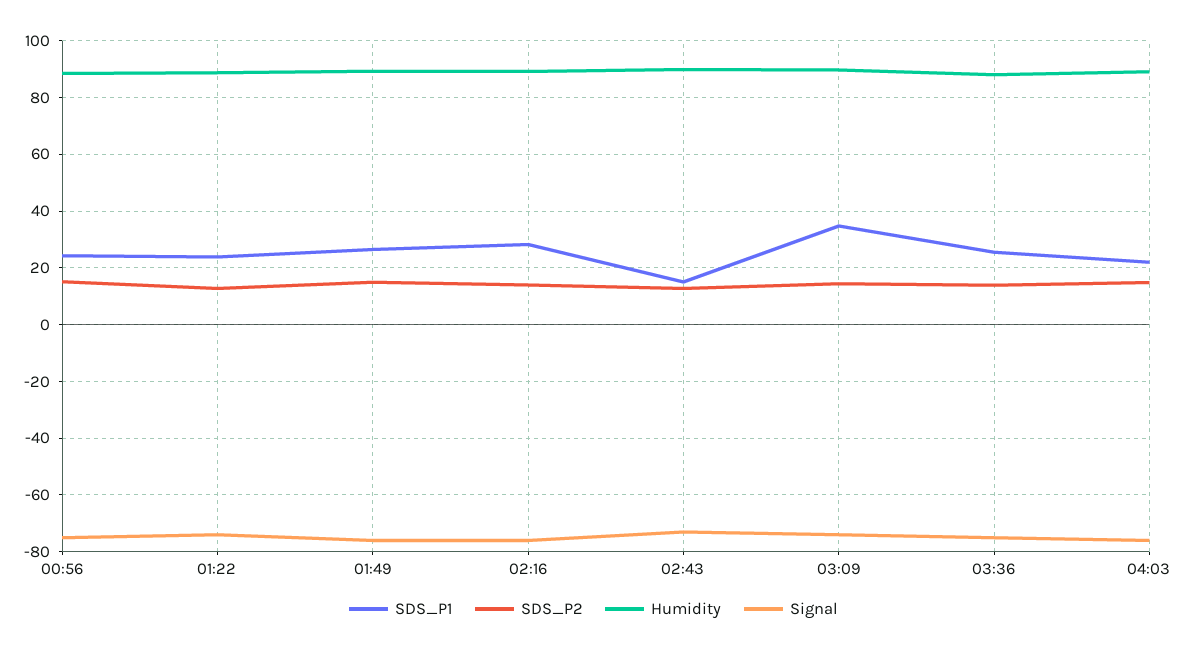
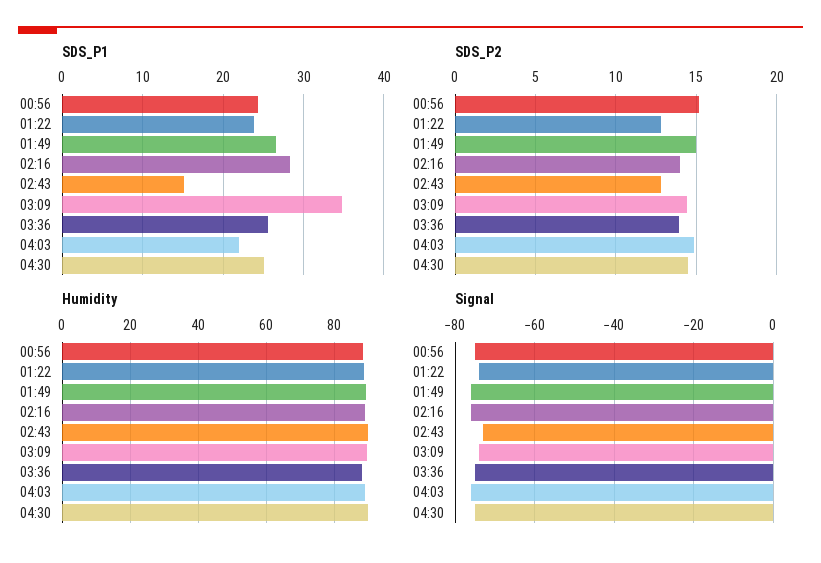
SDS_P1, 04:30: none -> 25
SDS_P2, 04:30: none -> 14.5
Humidity, 04:30: none -> 90
Signal, 04:30: none -> -75

